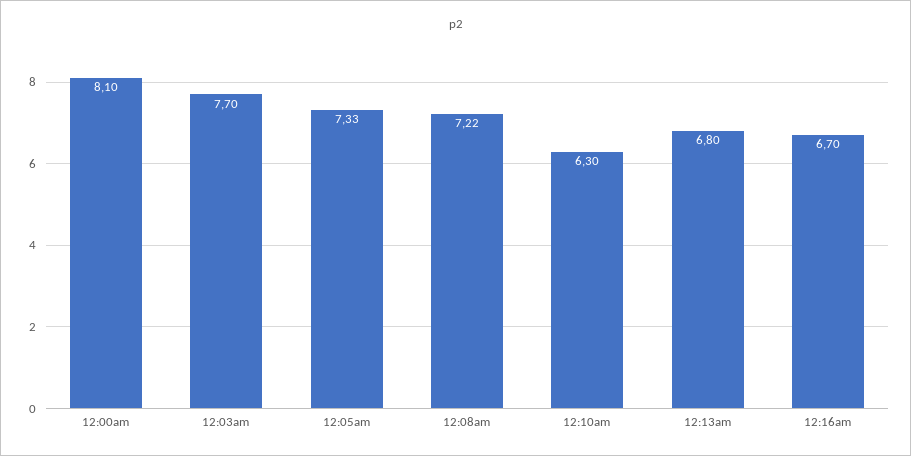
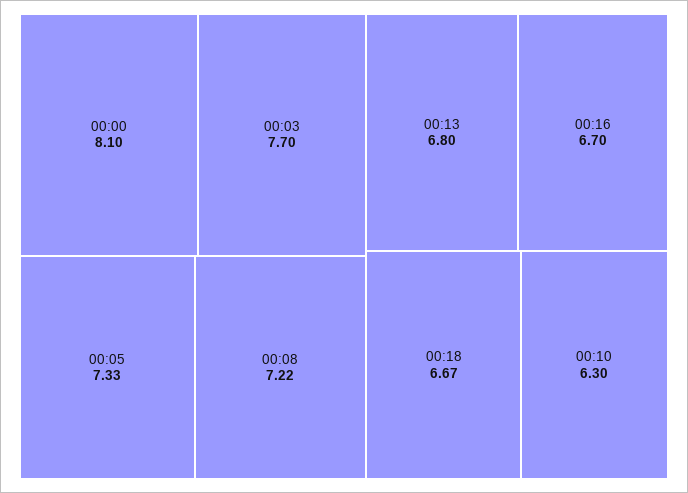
00:18: none -> 6.67

